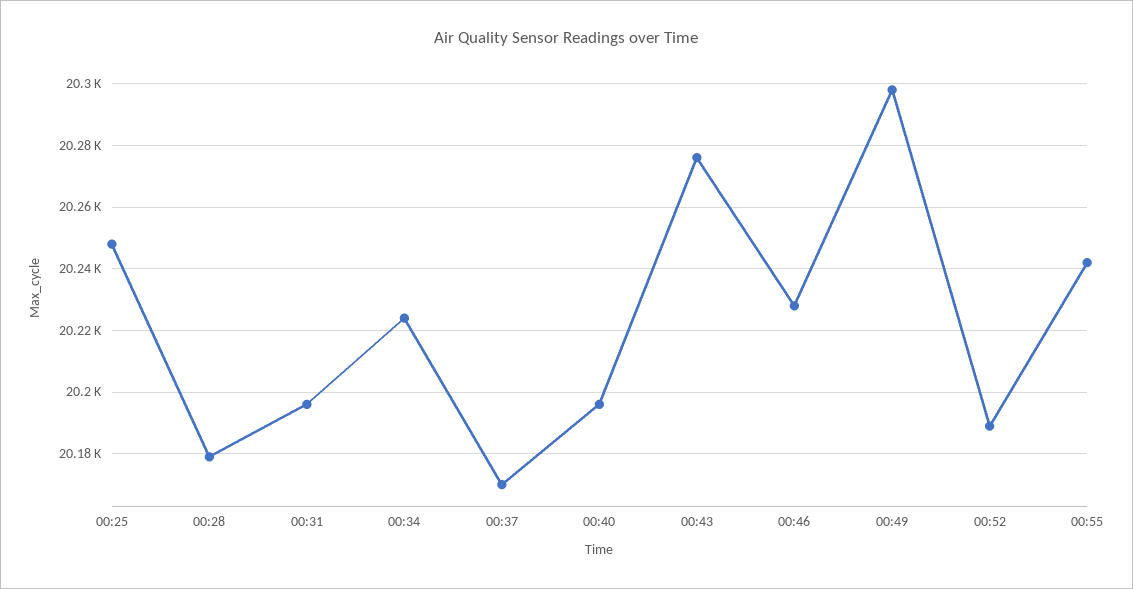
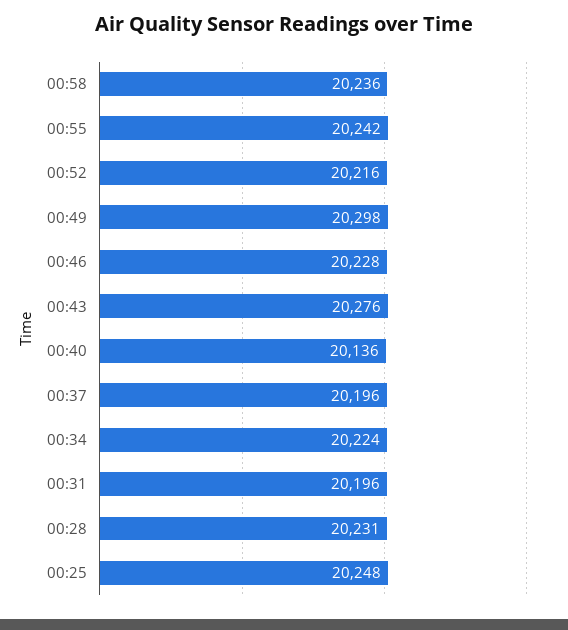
00:28: 20180 -> 20231
00:37: 20170 -> 20196
00:40: 20195 -> 20136
00:52: 20190 -> 20216
00:58: none -> 20236

